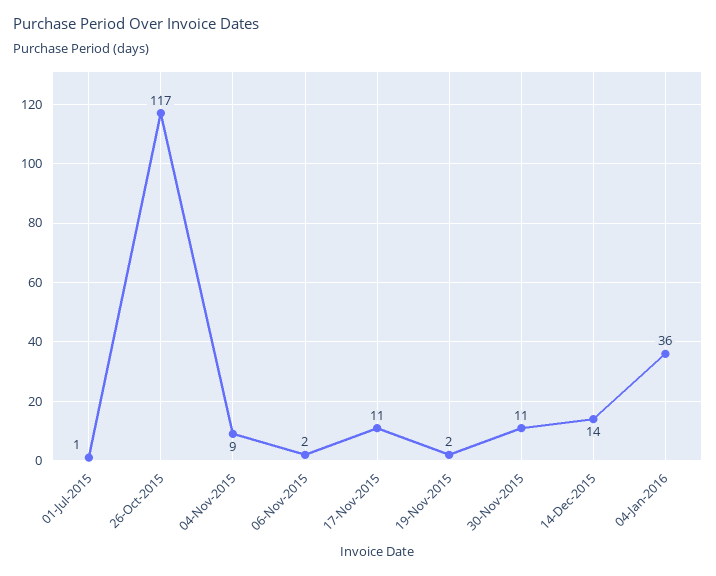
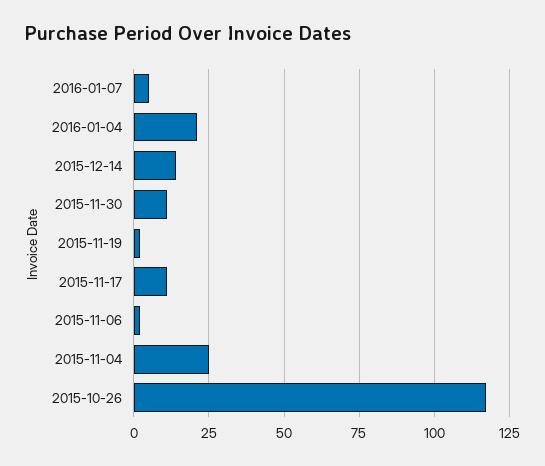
01-Jul-2015: 1 -> none
04-Nov-2015: 9 -> 25
04-Jan-2016: 36 -> 20
2016-01-07: none -> 5

